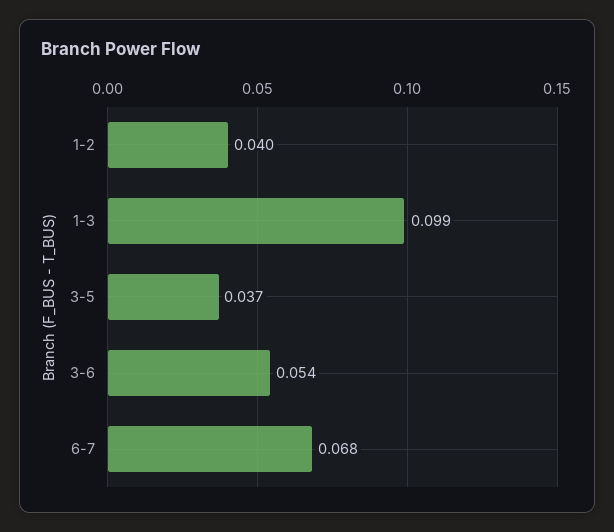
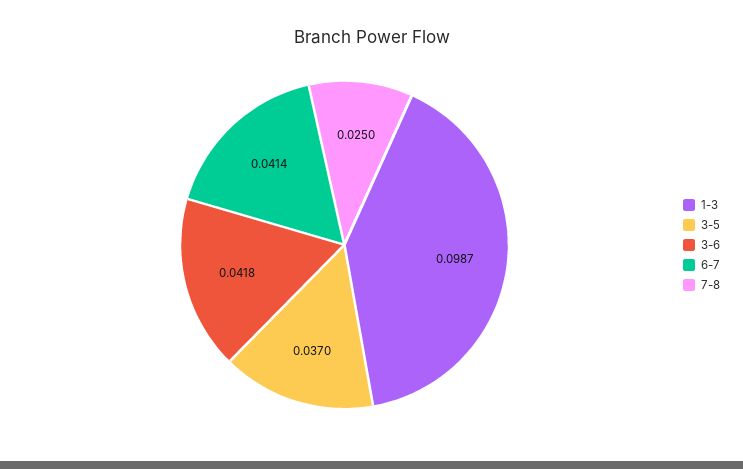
1-2: 0.04 -> none
3-6: 0.054 -> 0.0418
6-7: 0.068 -> 0.0414
7-8: none -> 0.025

